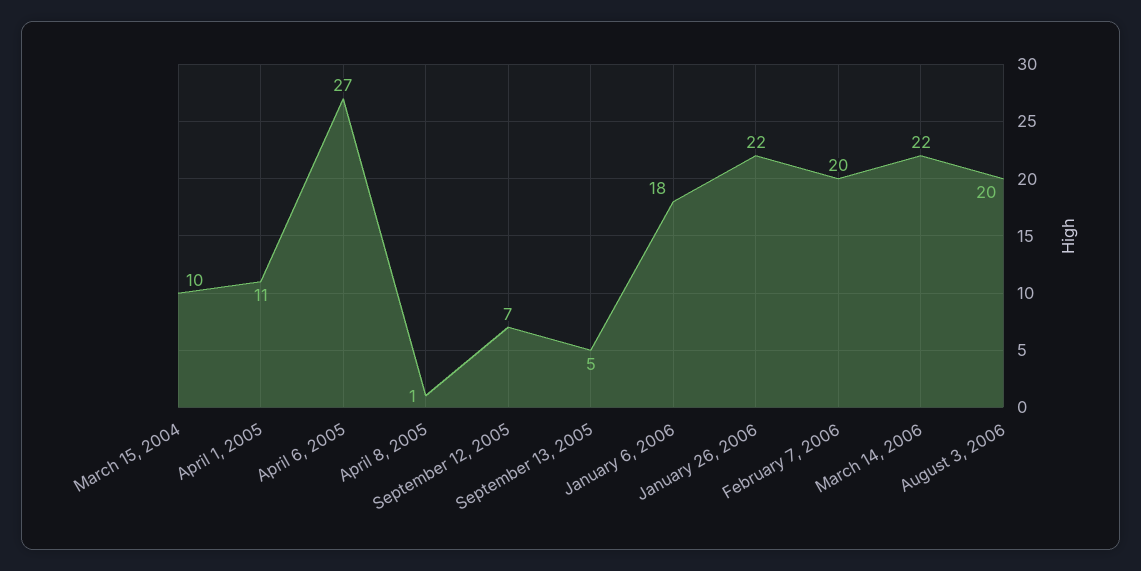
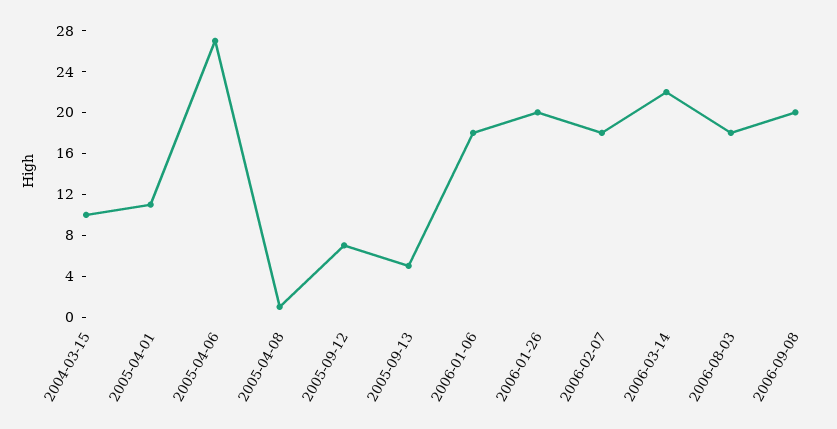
January 26, 2006: 22 -> 20
February 7, 2006: 20 -> 18
August 3, 2006: 20 -> 18
2006-09-08: none -> 20

